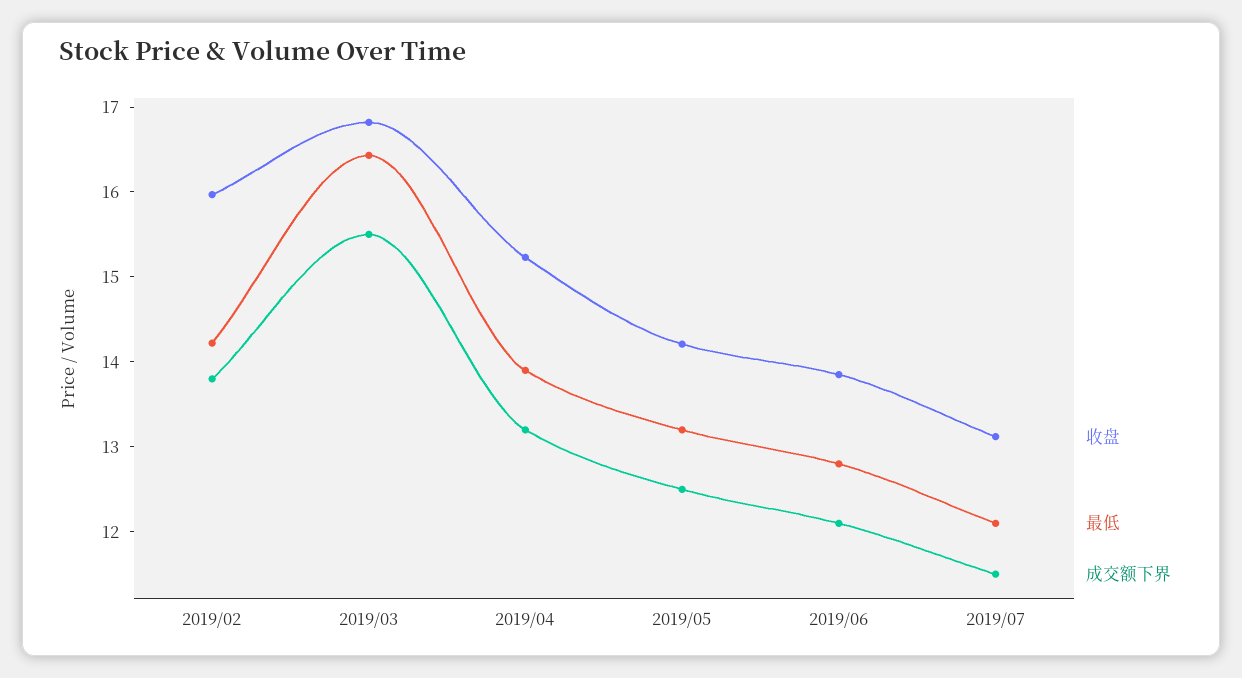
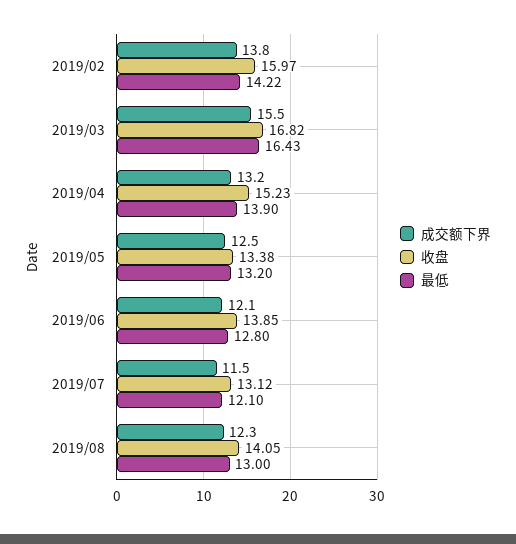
收盘, 2019/05: 14.2 -> 13.38
成交额下界, 2019/08: none -> 12.3
收盘, 2019/08: none -> 14.05
最低, 2019/08: none -> 13

